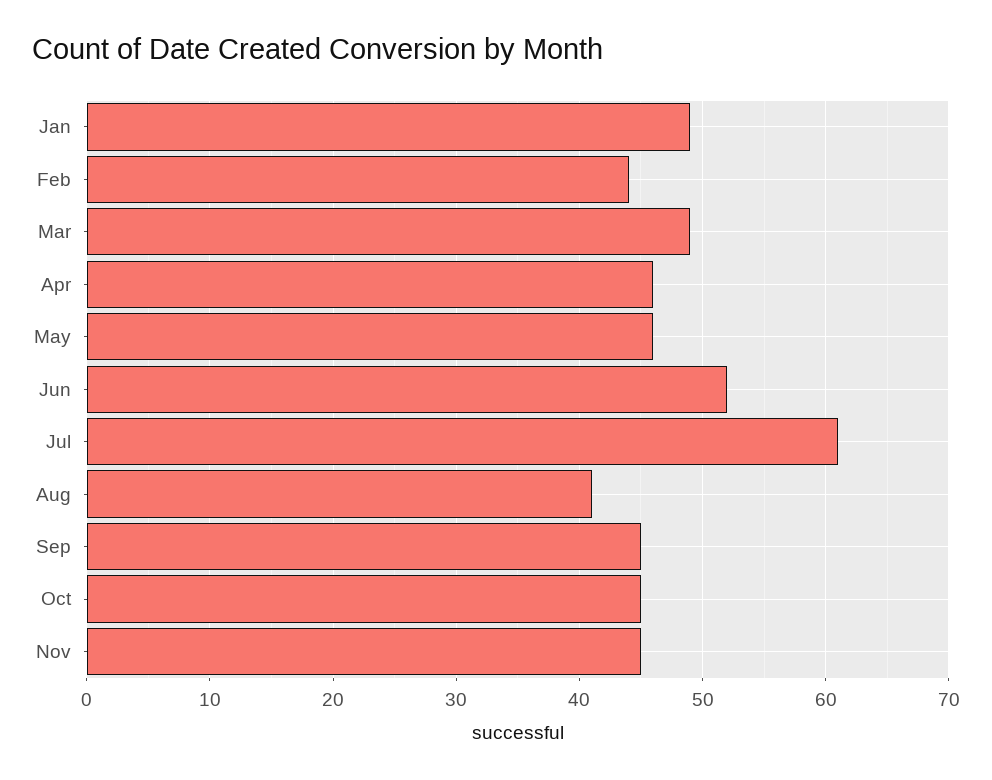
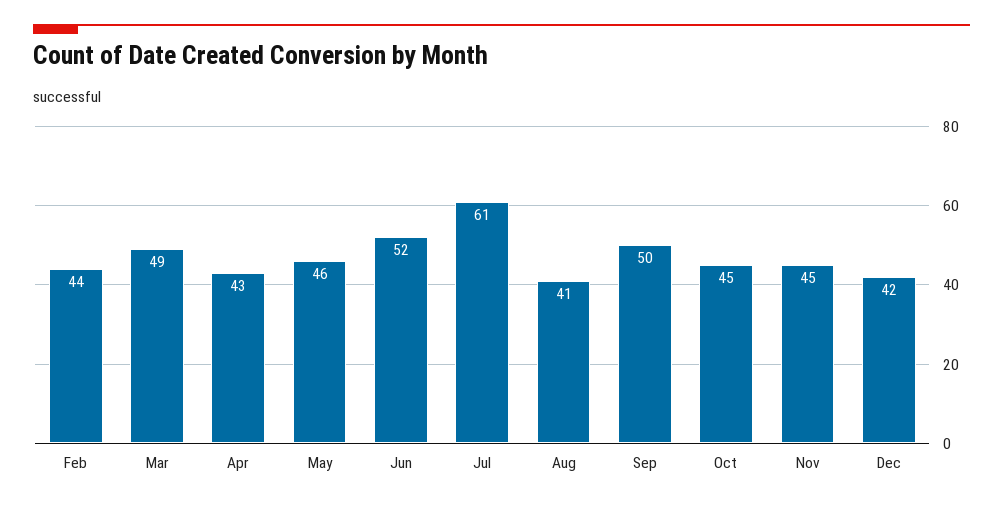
Jan: 49 -> none
Apr: 46 -> 43
Sep: 45 -> 50
Dec: none -> 42

